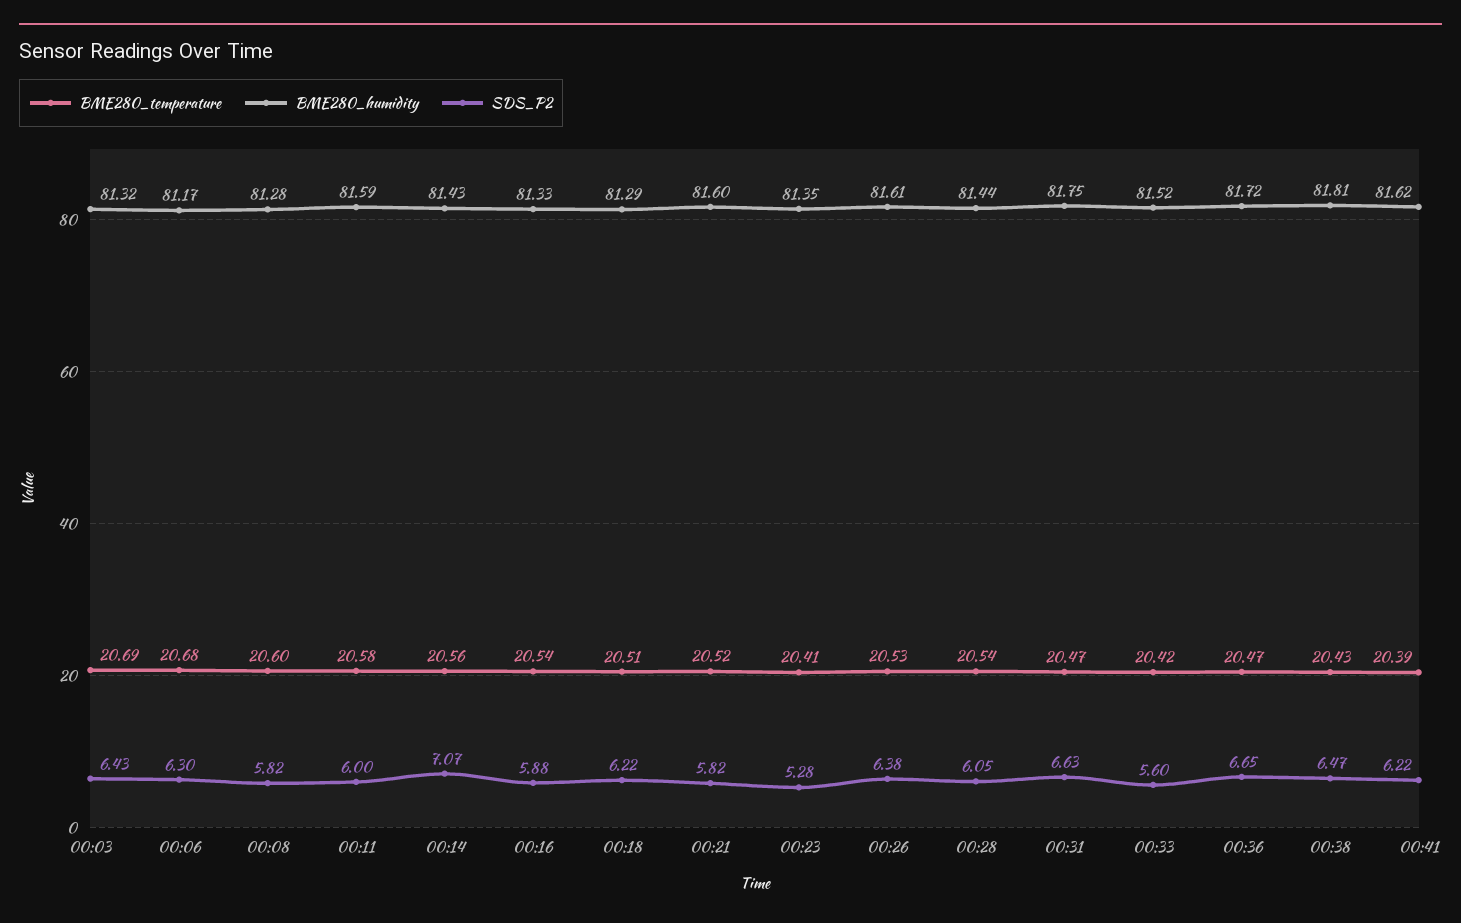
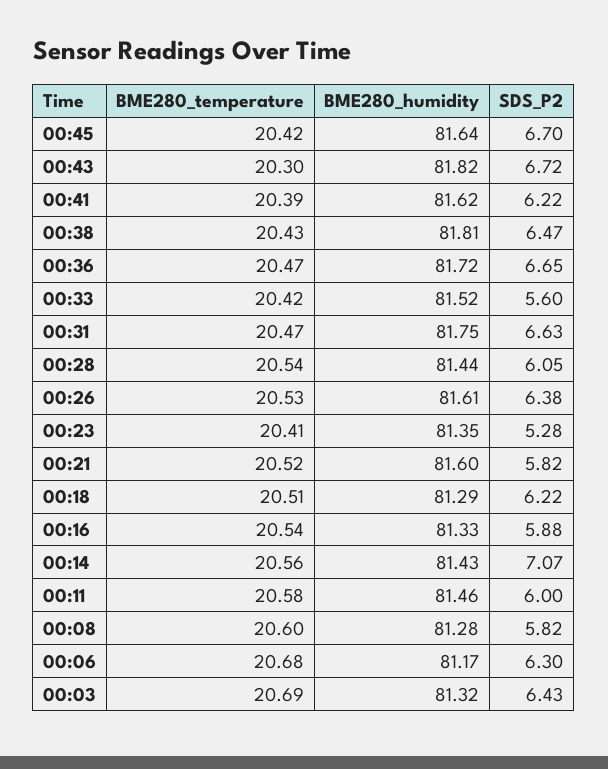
BME280_humidity, 00:11: 81.59 -> 81.46
BME280_temperature, 00:45: none -> 20.42
BME280_humidity, 00:45: none -> 81.64
SDS_P2, 00:45: none -> 6.7
BME280_temperature, 00:43: none -> 20.3
BME280_humidity, 00:43: none -> 81.82
SDS_P2, 00:43: none -> 6.72

